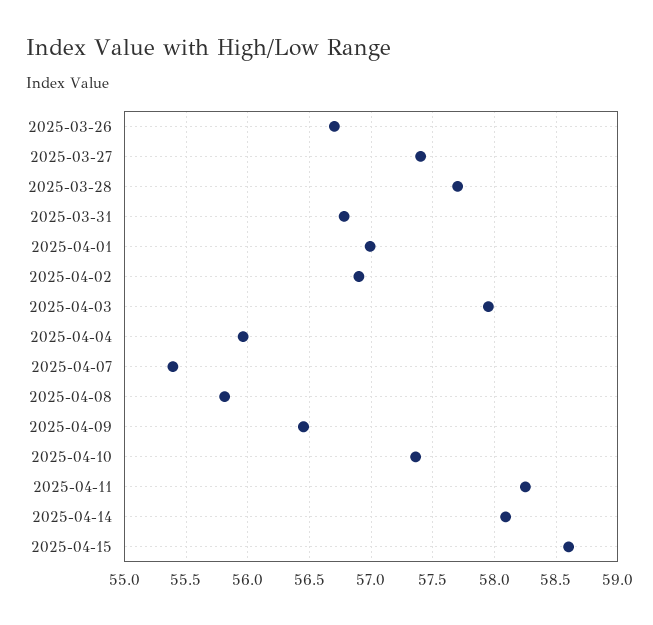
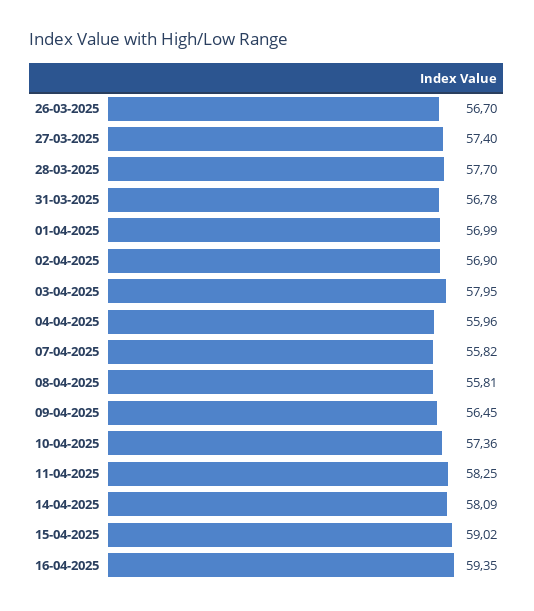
2025-04-07: 55.4 -> 55.82
2025-04-15: 58.6 -> 59.02
16-04-2025: none -> 59.35

